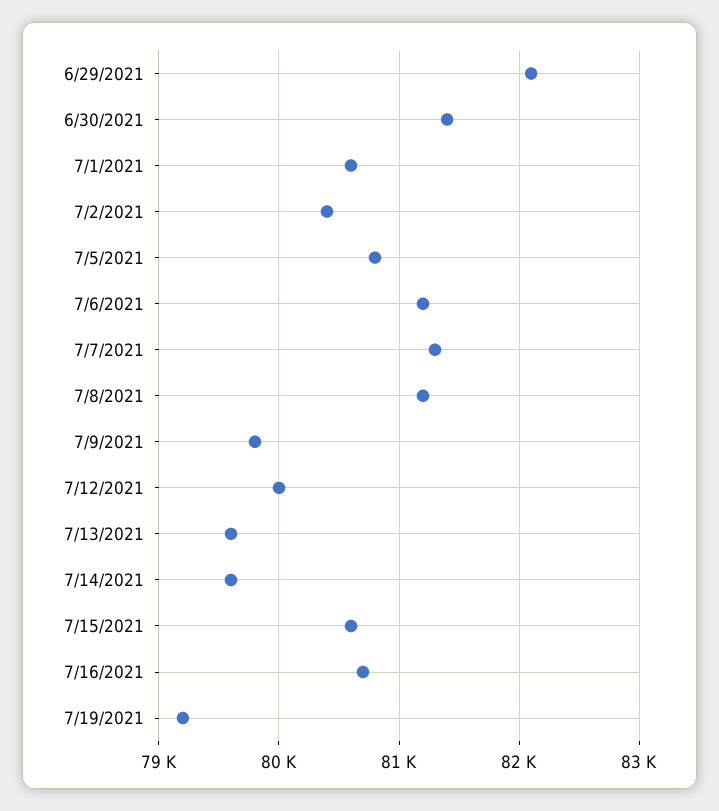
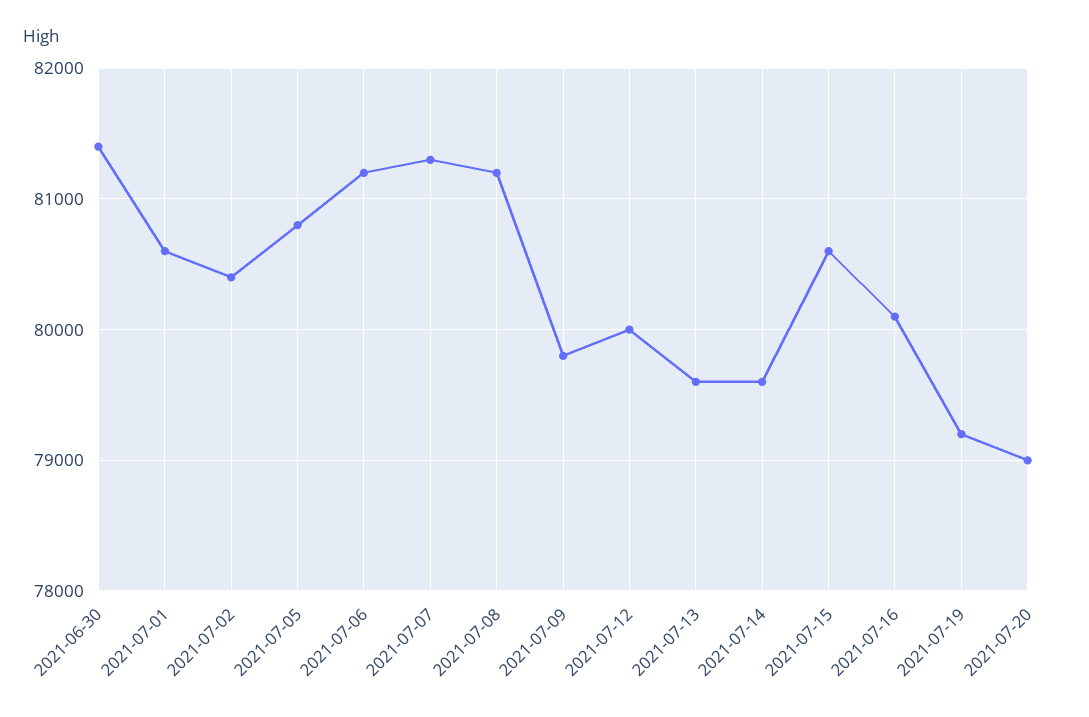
6/29/2021: 82100 -> none
7/16/2021: 80700 -> 80100
2021-07-20: none -> 79000

